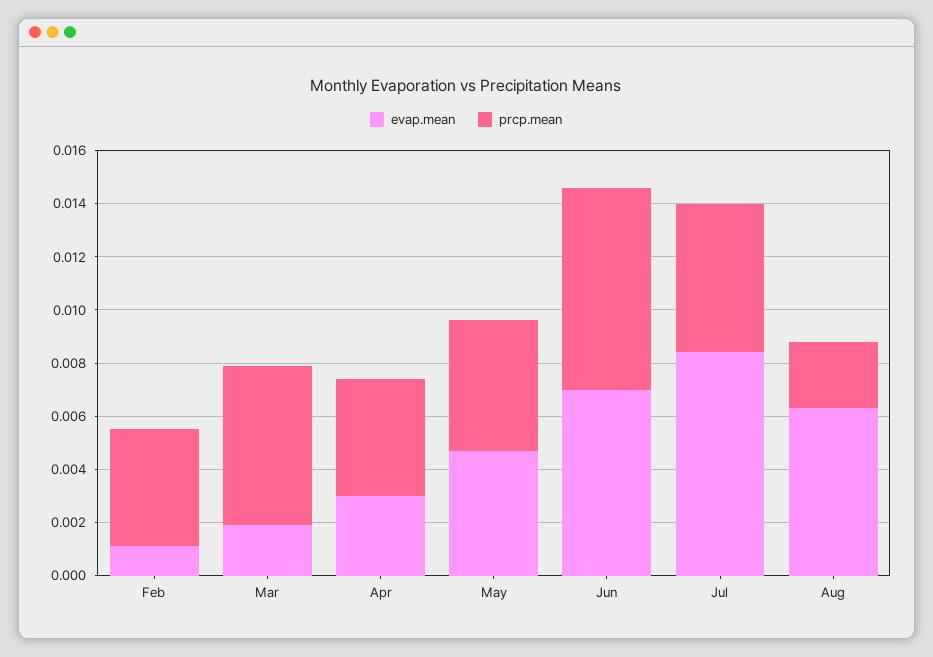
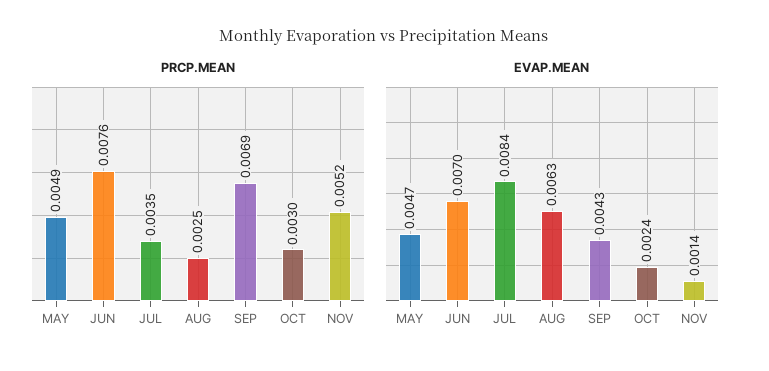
evap.mean, Feb: 0.001 -> none
prcp.mean, Feb: 0.0045 -> none
evap.mean, Mar: 0.002 -> none
prcp.mean, Mar: 0.006 -> none
evap.mean, Apr: 0.003 -> none
prcp.mean, Apr: 0.0045 -> none
prcp.mean, Jul: 0.0055 -> 0.0035
prcp.mean, SEP: none -> 0.0069
prcp.mean, OCT: none -> 0.003
prcp.mean, NOV: none -> 0.0052
evap.mean, SEP: none -> 0.0043
evap.mean, OCT: none -> 0.0024
evap.mean, NOV: none -> 0.0014

